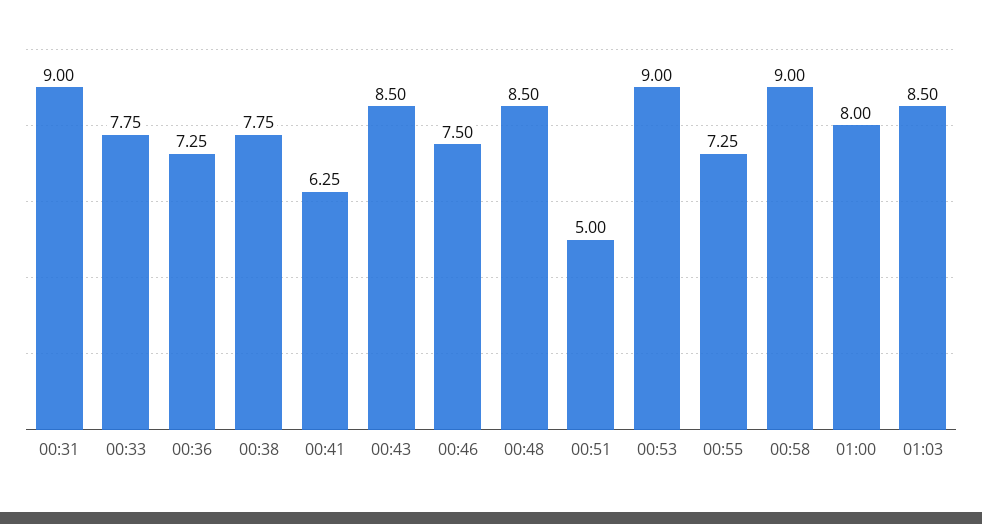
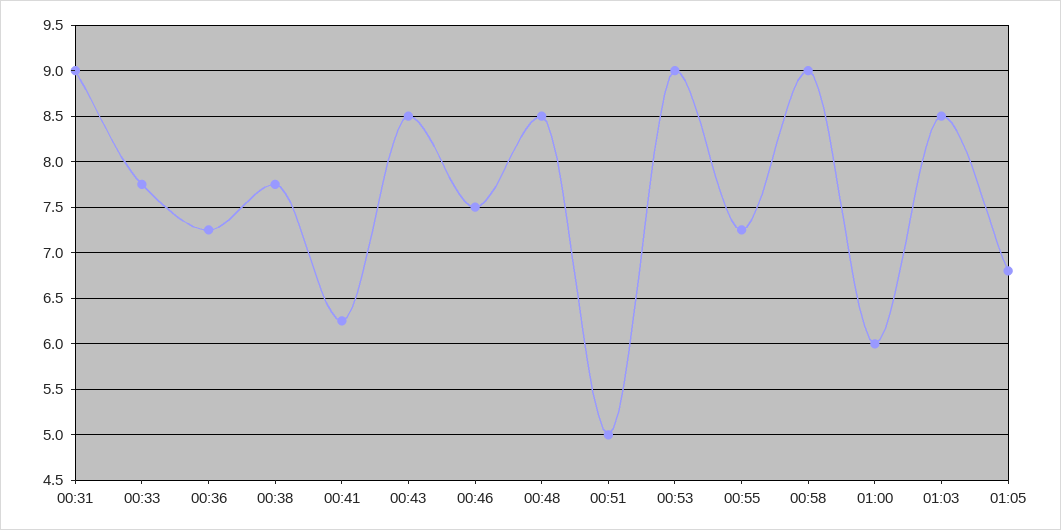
01:00: 8 -> 6
01:05: none -> 6.8

